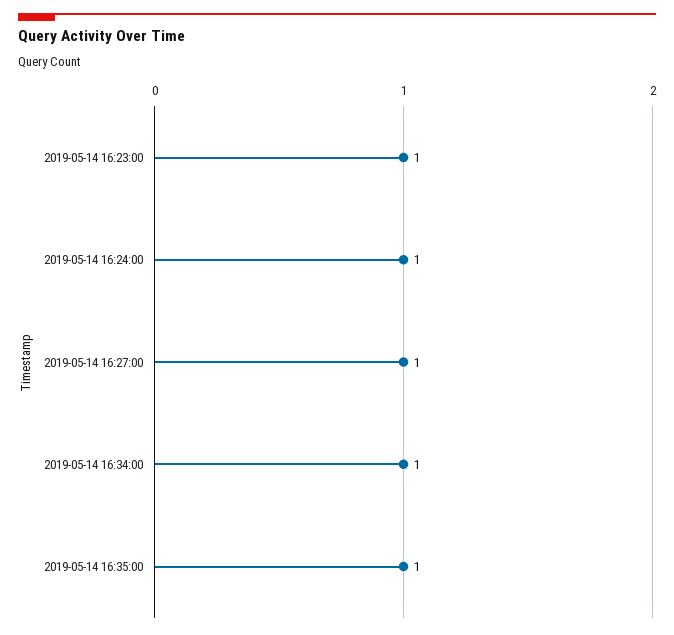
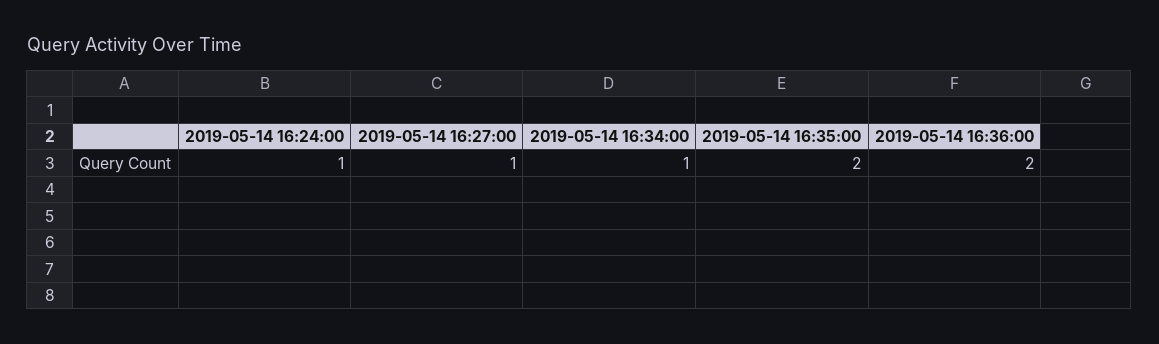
2019-05-14 16:23:00: 1 -> none
2019-05-14 16:35:00: 1 -> 2
2019-05-14 16:36:00: none -> 2

